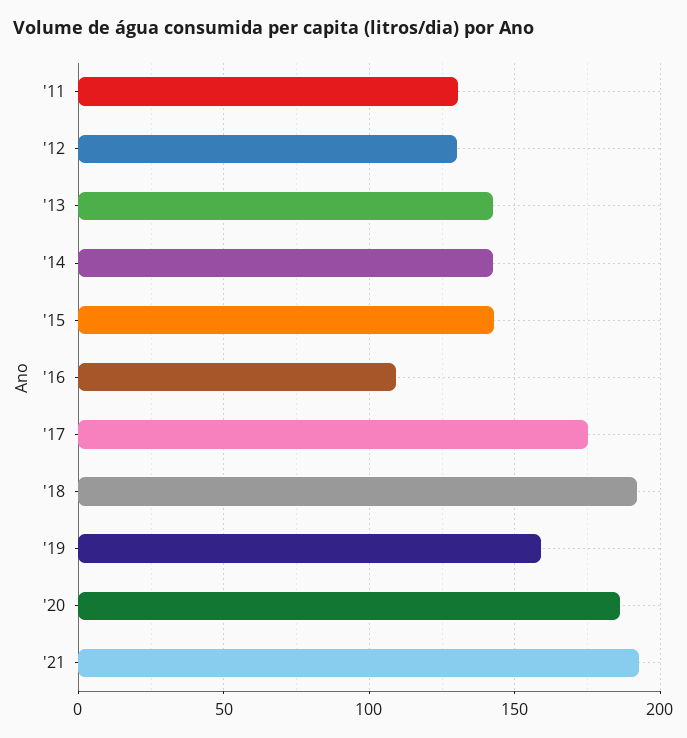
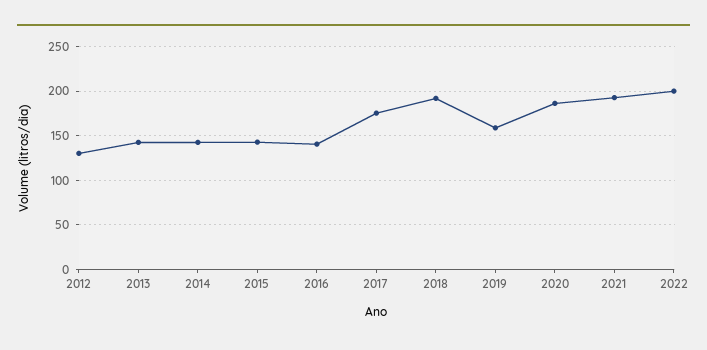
'11: 130 -> none
'16: 110 -> 140
2022: none -> 200

